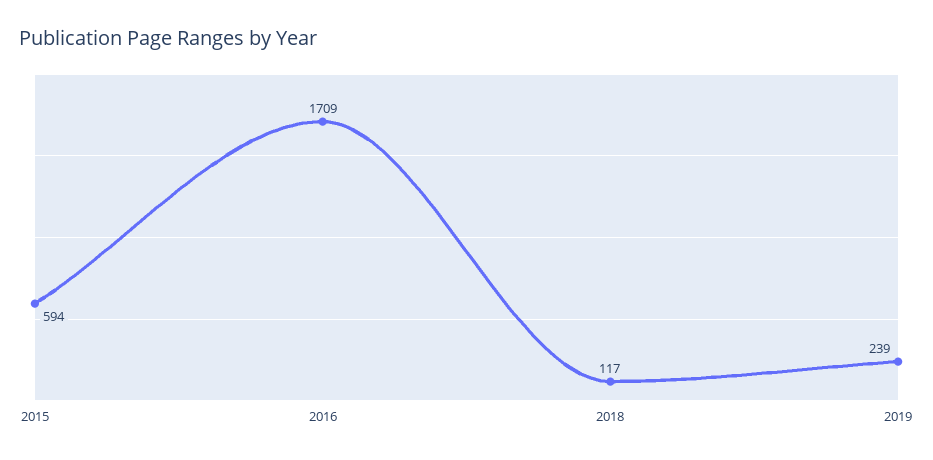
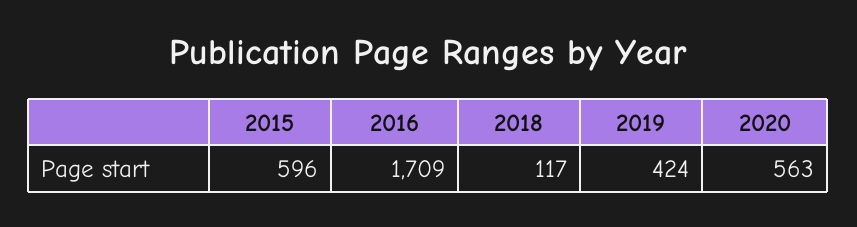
2015: 594 -> 596
2019: 239 -> 424
2020: none -> 563

